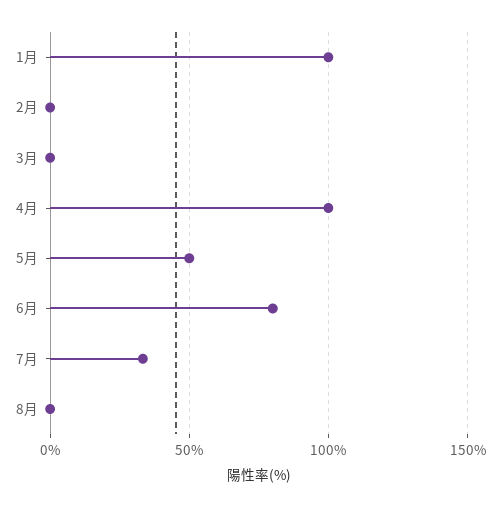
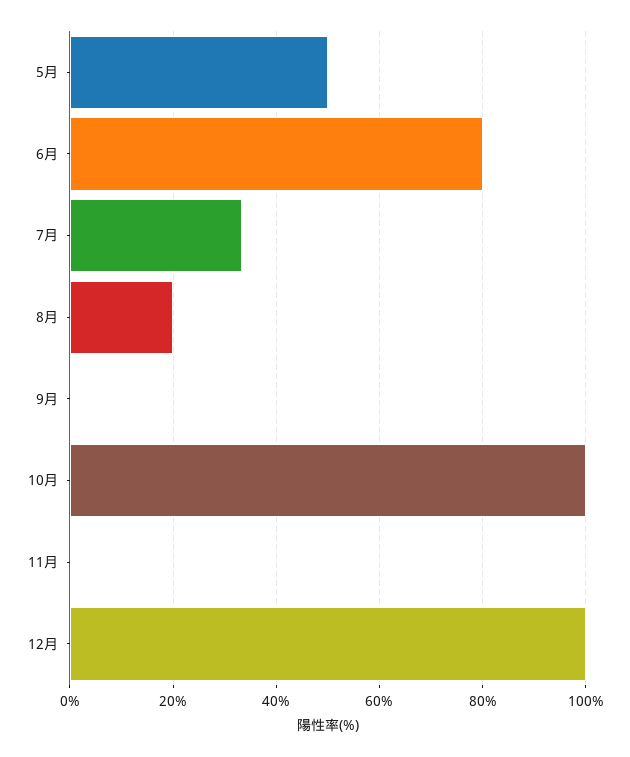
1月: 100 -> none
2月: 0 -> none
3月: 0 -> none
4月: 100 -> none
8月: 0 -> 20
9月: none -> 0
10月: none -> 100
11月: none -> 0
12月: none -> 100

